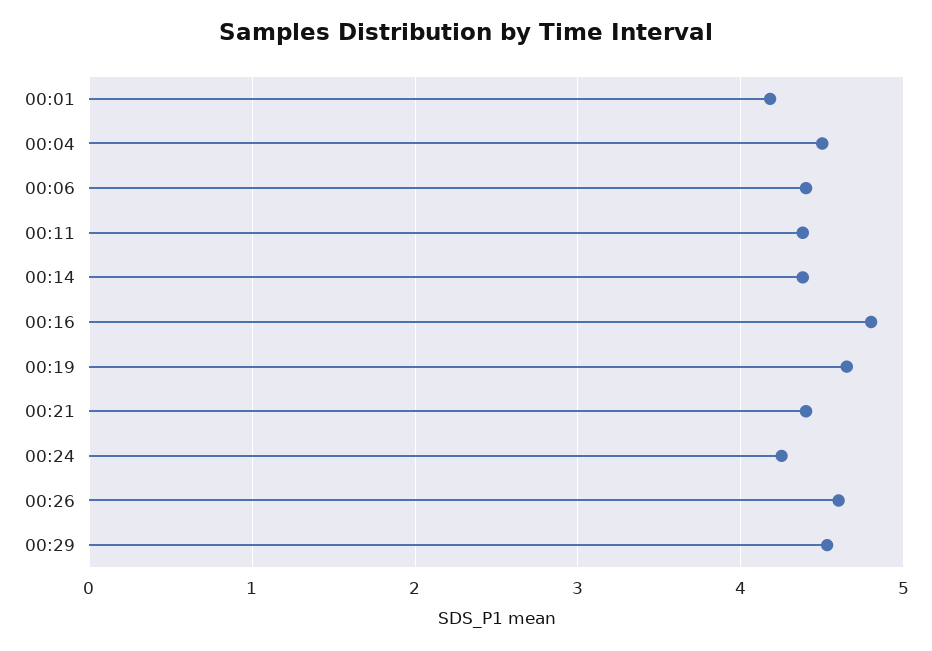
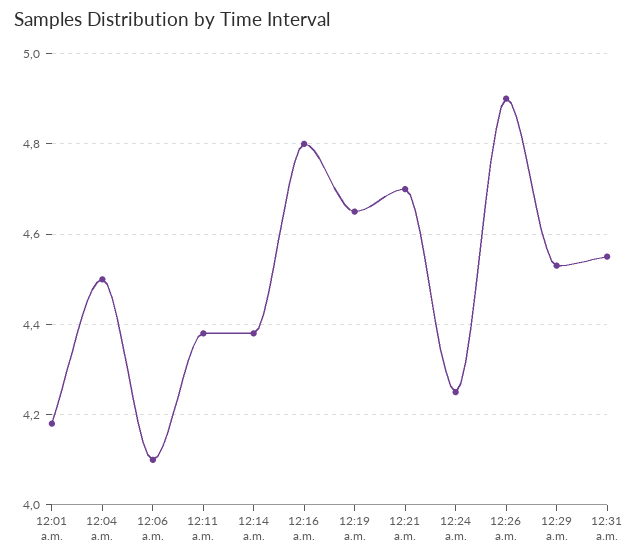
00:06: 4.4 -> 4.1
00:21: 4.4 -> 4.7
00:26: 4.6 -> 4.9
12:31 a.m.: none -> 4.55

